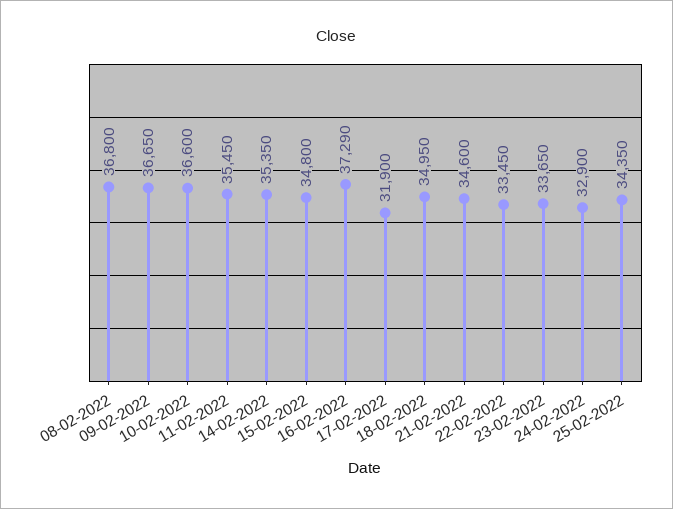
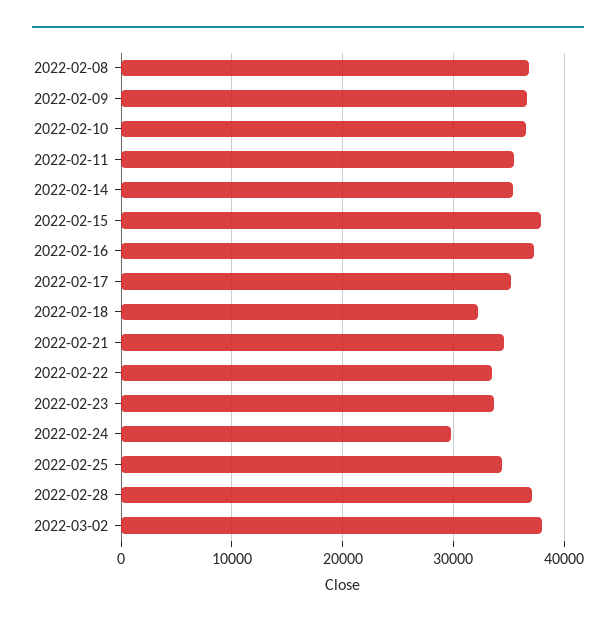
15-02-2022: 34800 -> 38000
17-02-2022: 31900 -> 35000
18-02-2022: 34950 -> 32000
24-02-2022: 32900 -> 30000
2022-02-28: none -> 37000
2022-03-02: none -> 38000

